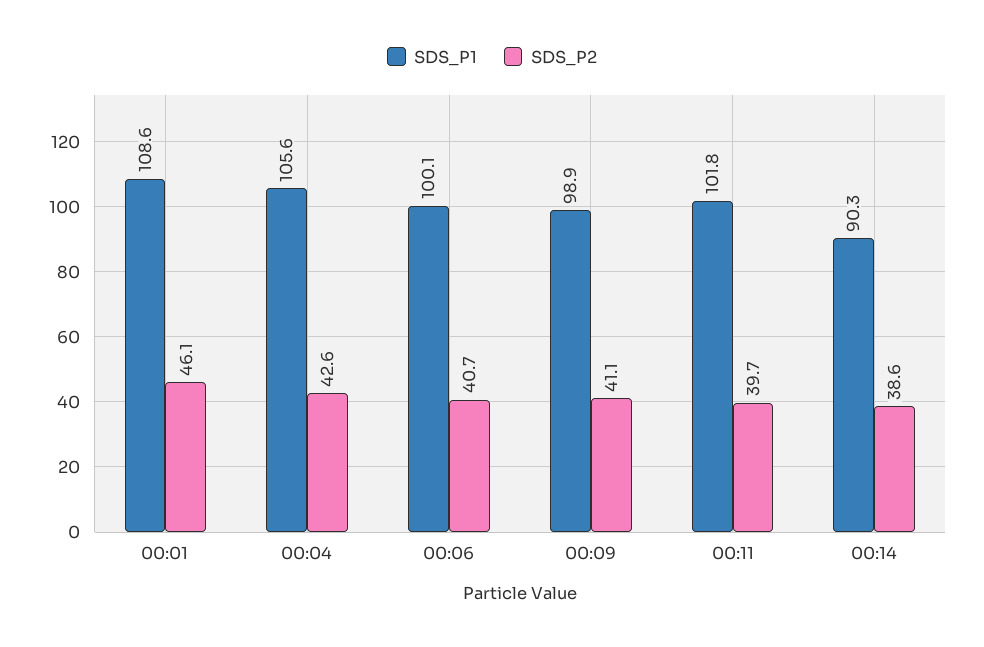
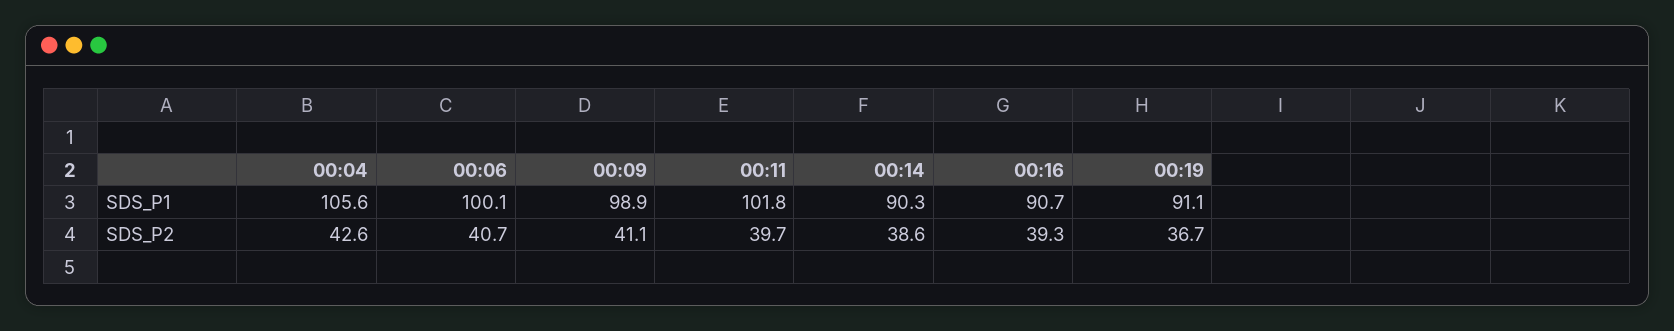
SDS_P1, 00:01: 108.6 -> none
SDS_P2, 00:01: 46.1 -> none
SDS_P1, 00:16: none -> 90.7
SDS_P1, 00:19: none -> 91.1
SDS_P2, 00:16: none -> 39.3
SDS_P2, 00:19: none -> 36.7

